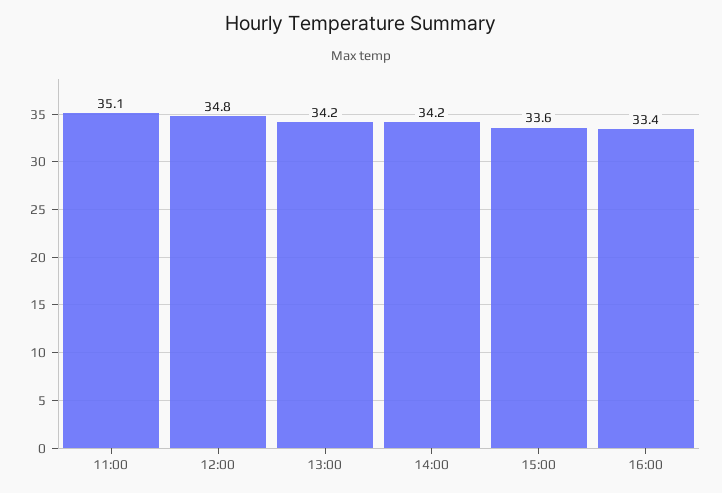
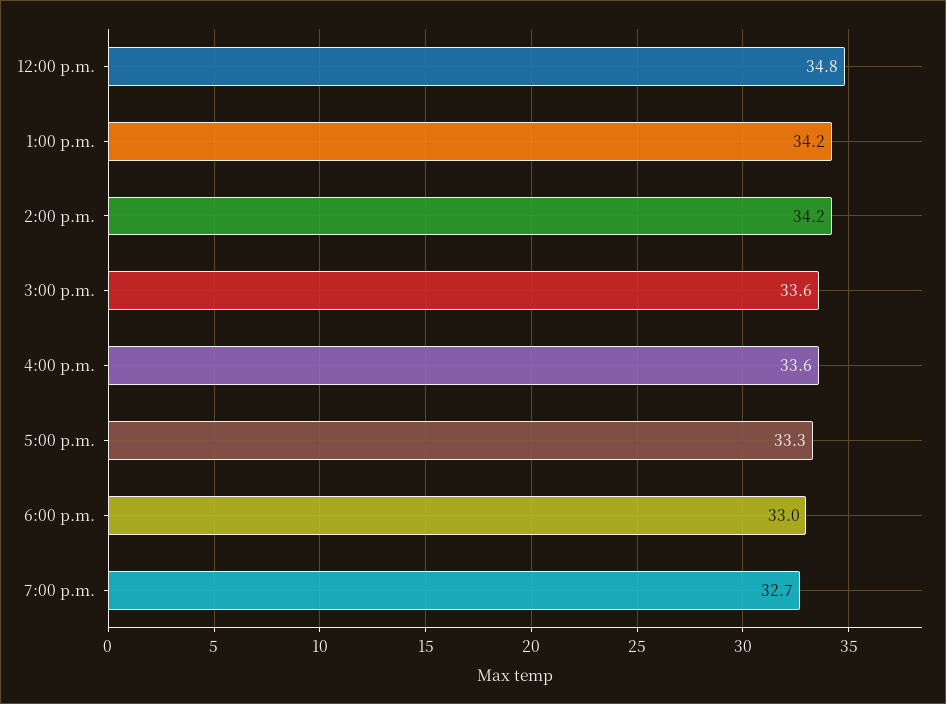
11:00: 35.1 -> none
16:00: 33.4 -> 33.6
5:00 p.m.: none -> 33.3
6:00 p.m.: none -> 33
7:00 p.m.: none -> 32.7

